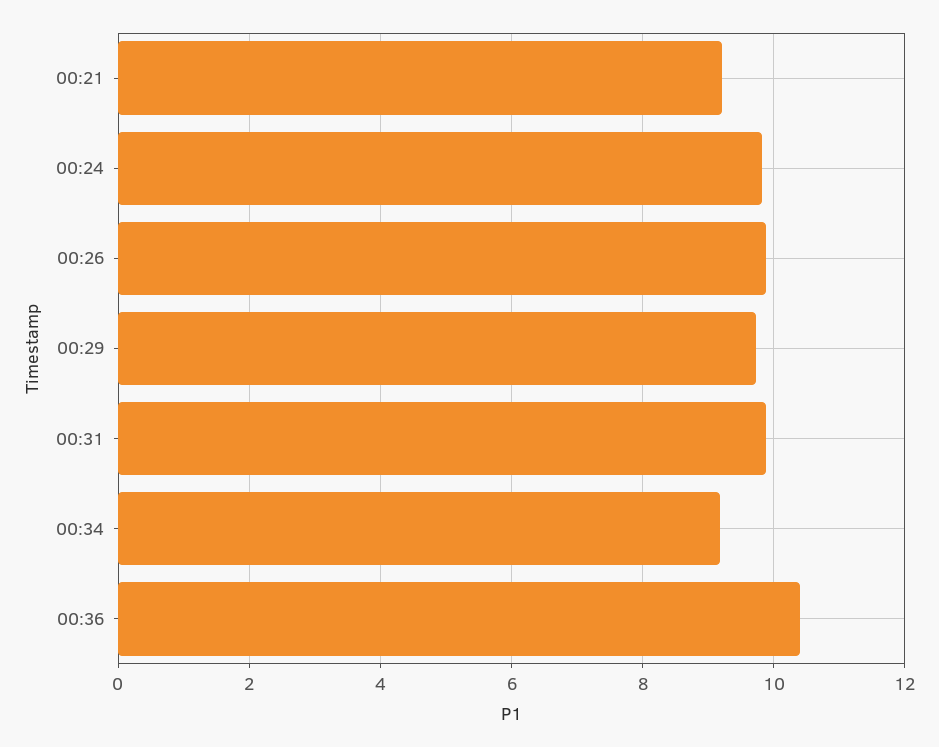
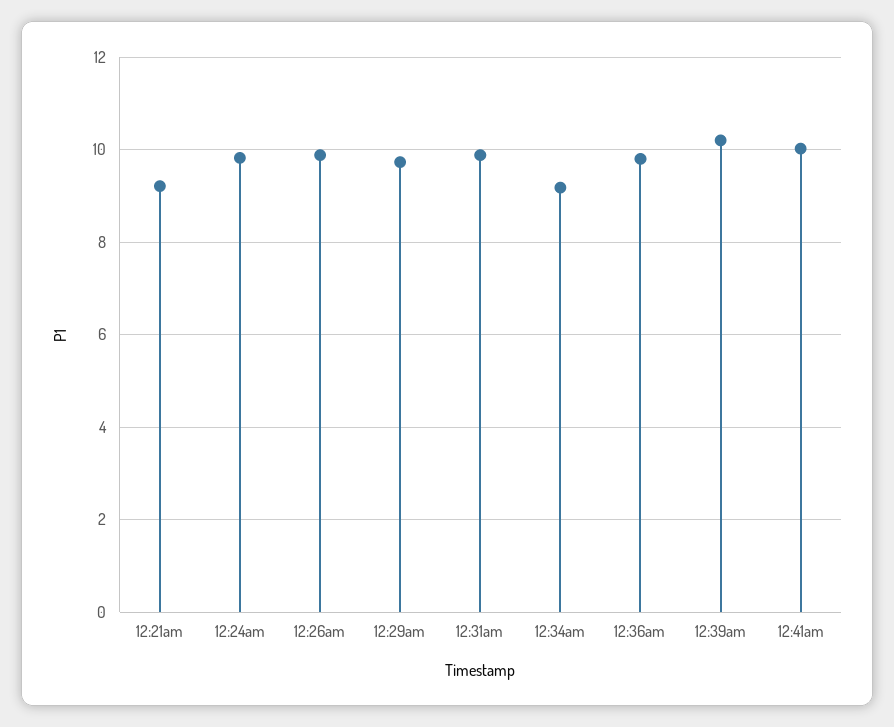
00:36: 10.4 -> 9.8
12:39am: none -> 10.2
12:41am: none -> 10

